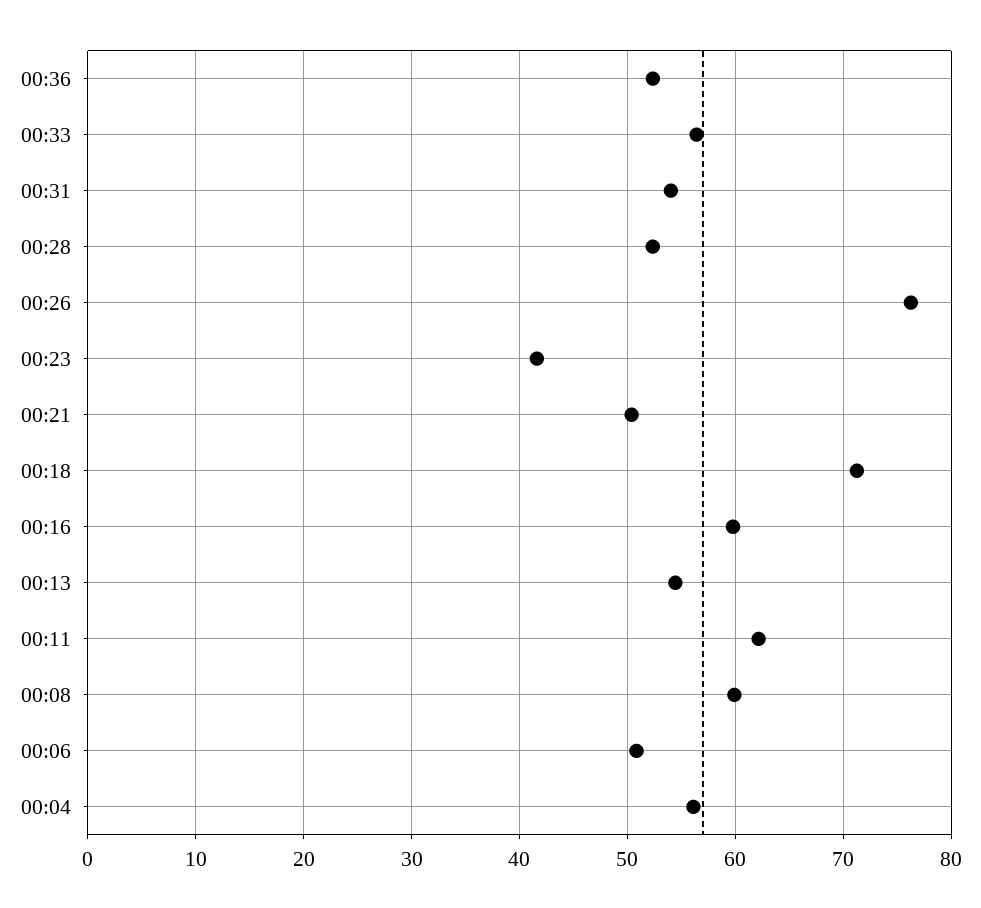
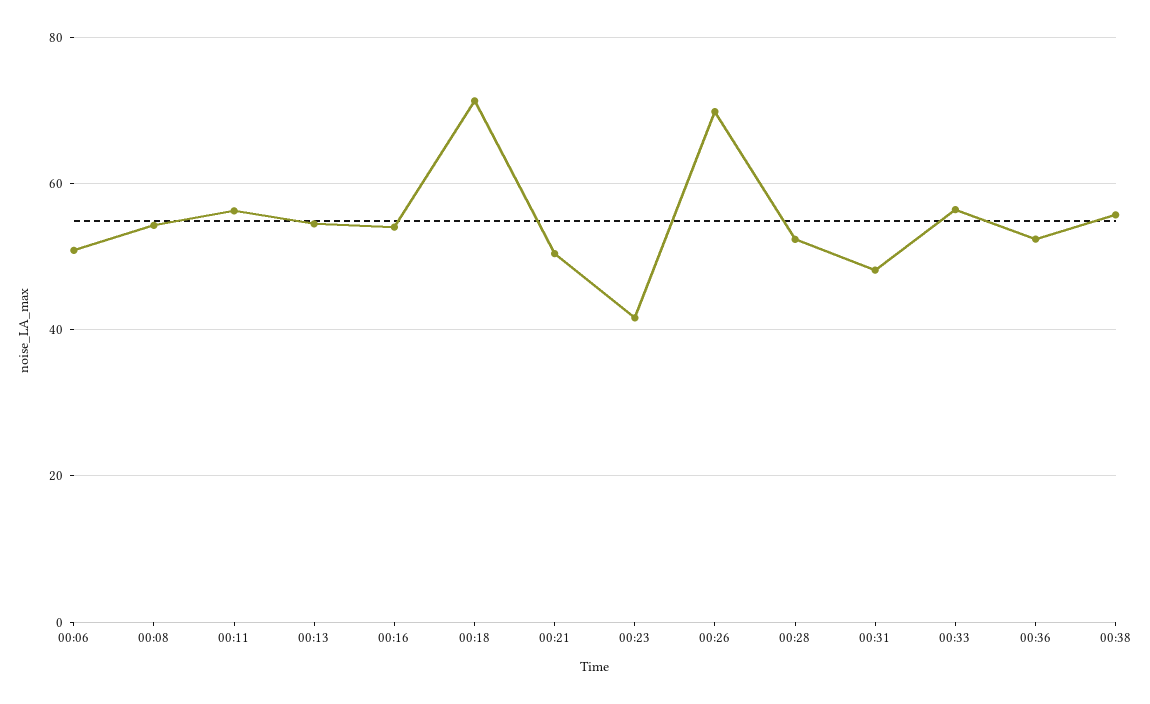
00:31: 54 -> 48
00:26: 76 -> 70
00:16: 60 -> 54
00:11: 62 -> 56
00:08: 60 -> 54
00:04: 56 -> none
00:38: none -> 56

